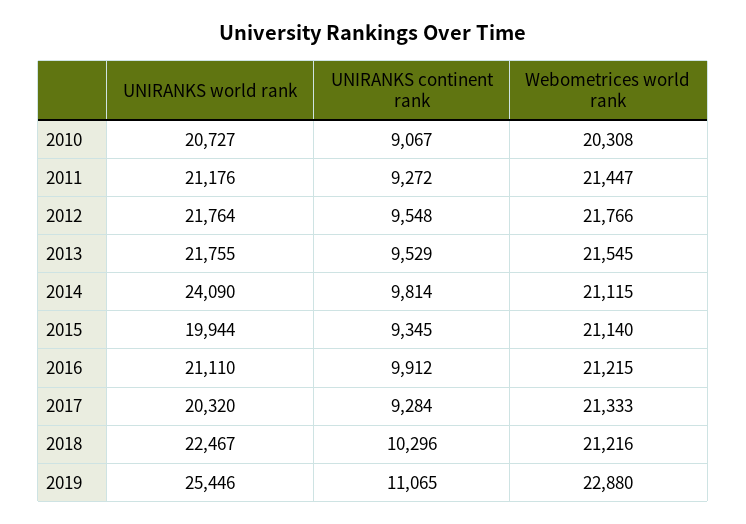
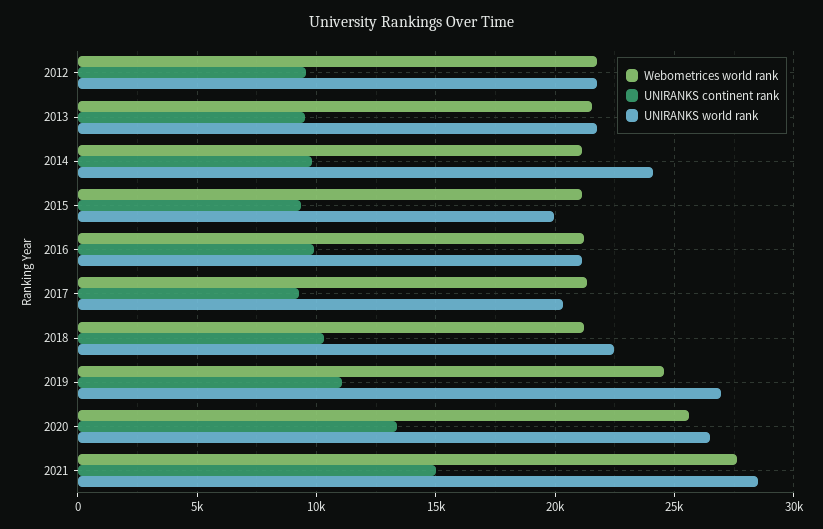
UNIRANKS world rank, 2010: 20727 -> none
UNIRANKS continent rank, 2010: 9067 -> none
Webometrices world rank, 2010: 20308 -> none
UNIRANKS world rank, 2011: 21176 -> none
UNIRANKS continent rank, 2011: 9272 -> none
Webometrices world rank, 2011: 21447 -> none
UNIRANKS world rank, 2019: 25446 -> 27000
Webometrices world rank, 2019: 22880 -> 24500
Webometrices world rank, 2020: none -> 25500
UNIRANKS continent rank, 2020: none -> 13500
UNIRANKS world rank, 2020: none -> 26500
Webometrices world rank, 2021: none -> 27500
UNIRANKS continent rank, 2021: none -> 15000
UNIRANKS world rank, 2021: none -> 28500

